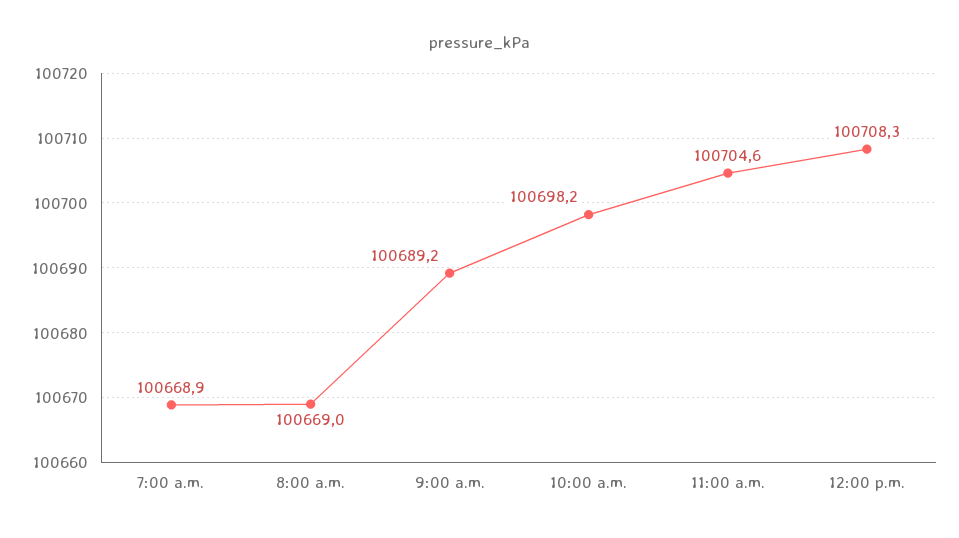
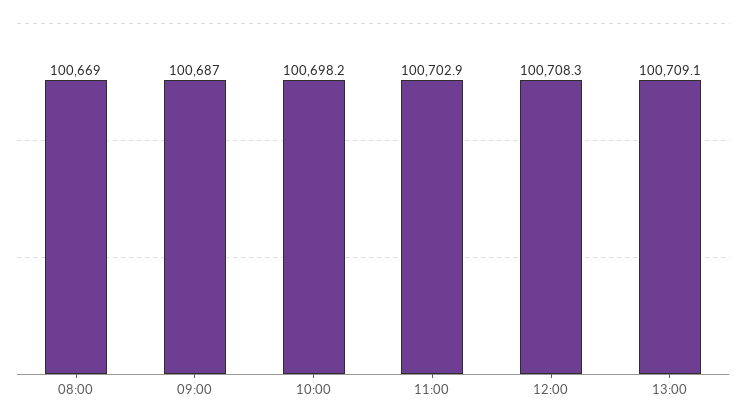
7:00 a.m.: 100668.9 -> none
9:00 a.m.: 100689.2 -> 100687
11:00 a.m.: 100704.6 -> 100702.9
13:00: none -> 100709.1

